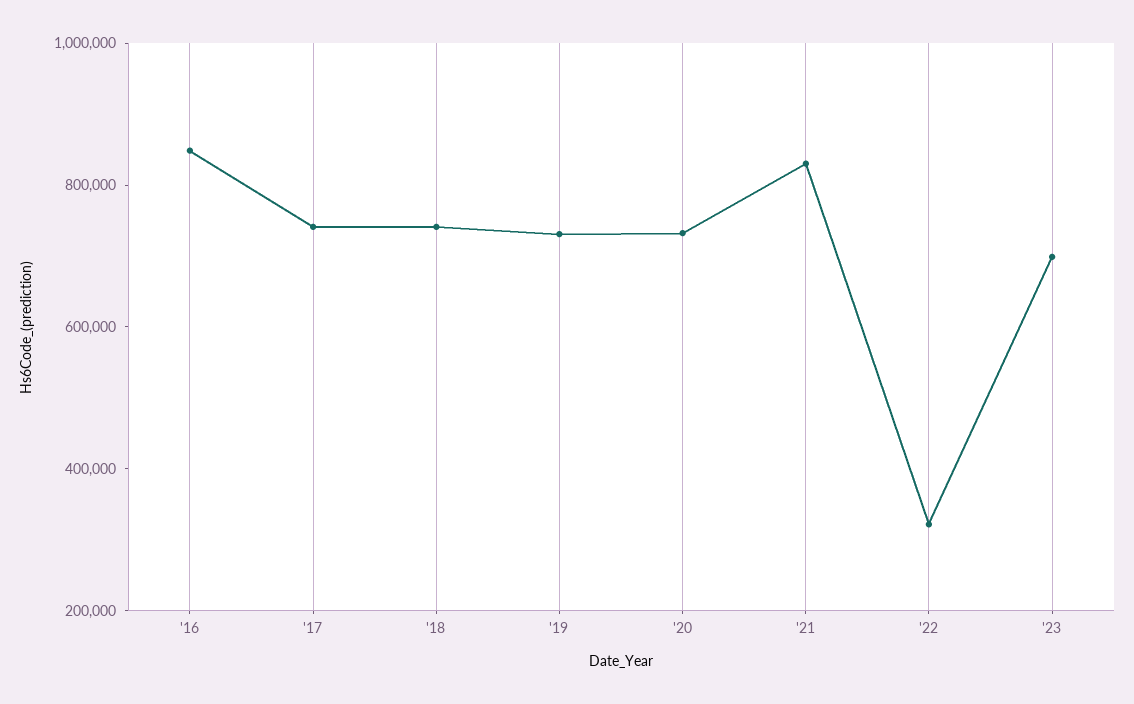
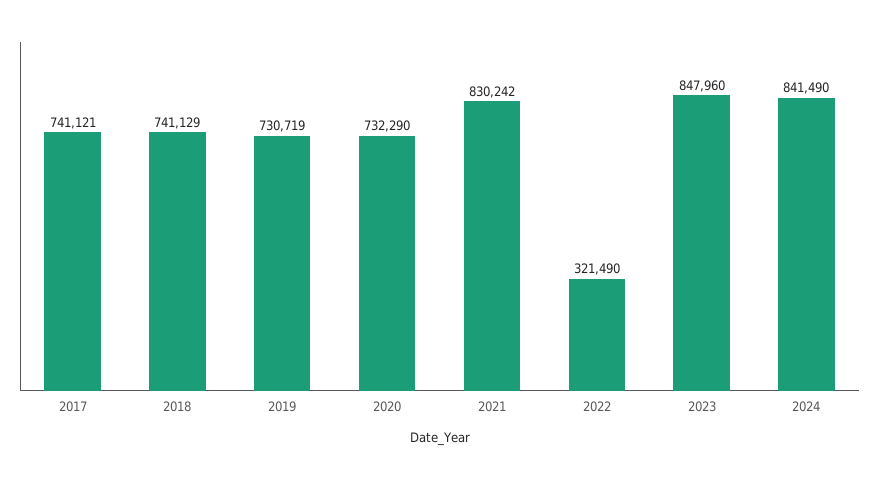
'16: 850000 -> none
'23: 700000 -> 847960
2024: none -> 841490

